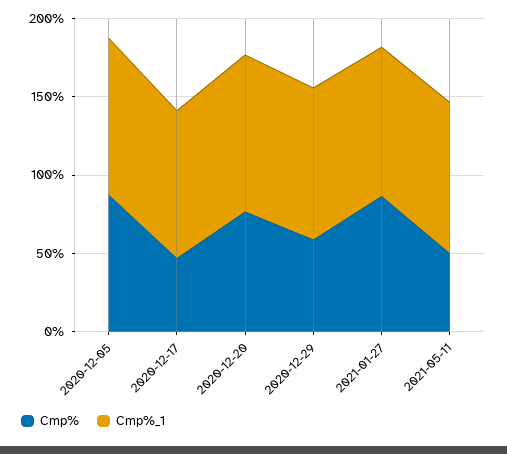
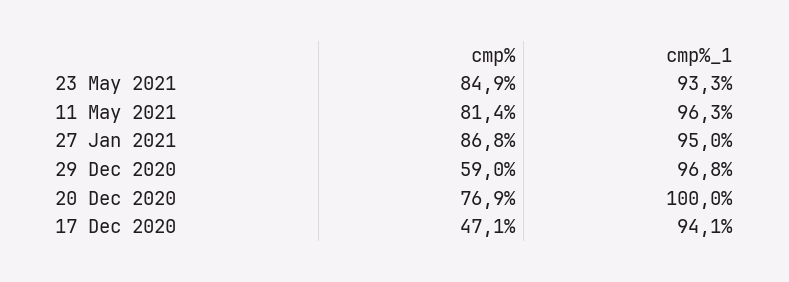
Cmp%, 2020-12-05: 90 -> none
Cmp%_1, 2020-12-05: 100 -> none
Cmp%, 2021-05-11: 50 -> 81.4
Cmp%, 23 May 2021: none -> 84.9
Cmp%_1, 23 May 2021: none -> 93.3

